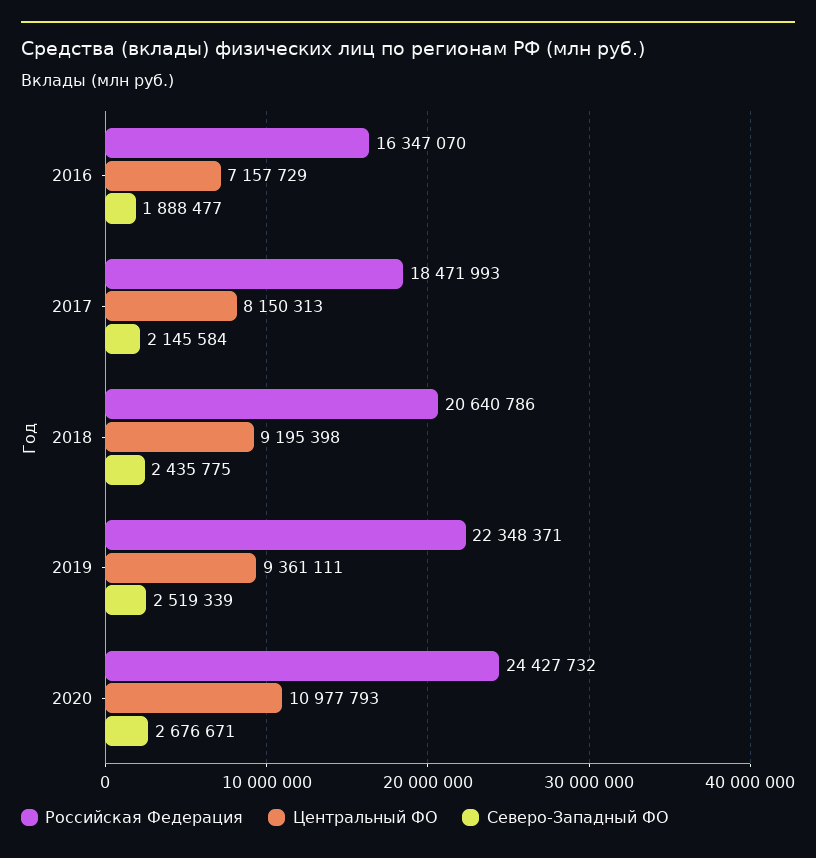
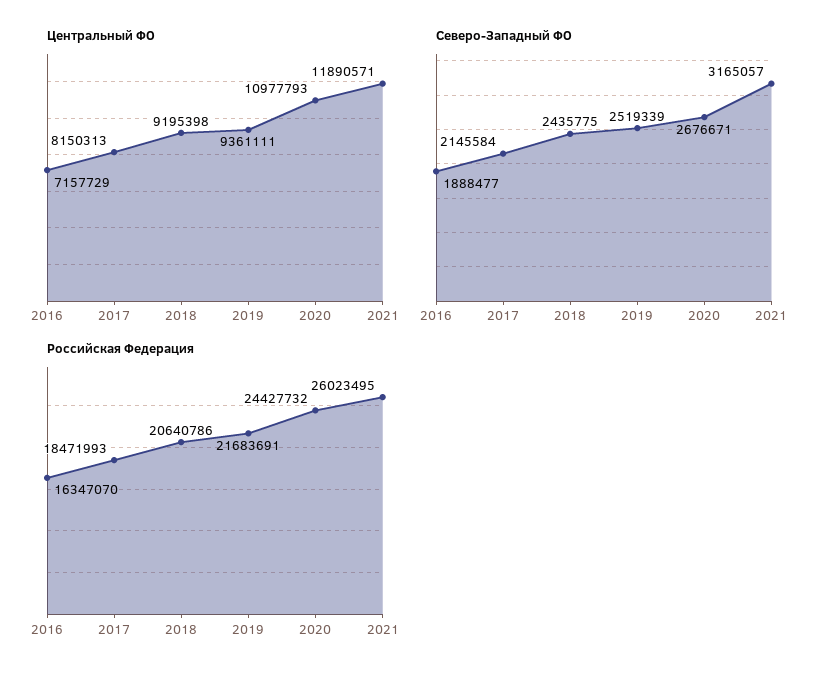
Российская Федерация, 2019: 22348371 -> 21683691
Центральный ФО, 2021: none -> 11890571
Северо-Западный ФО, 2021: none -> 3165057
Российская Федерация, 2021: none -> 26023495

